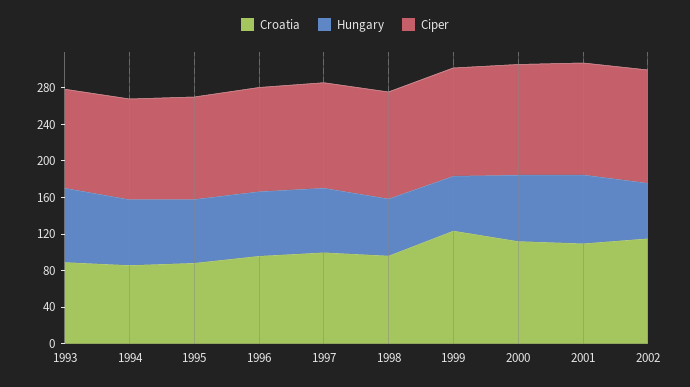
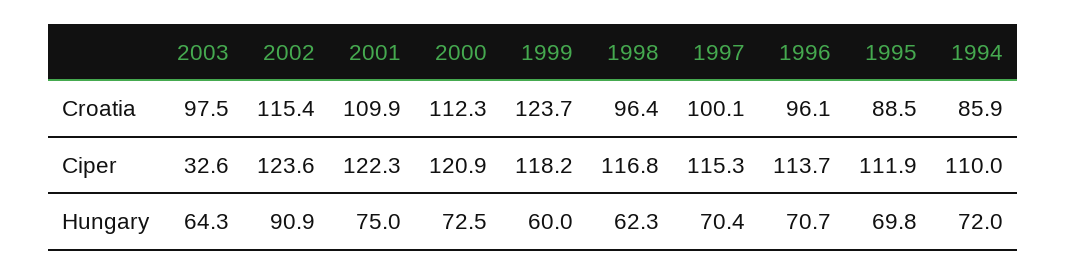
Croatia, 1993: 90 -> none
Hungary, 1993: 80 -> none
Ciper, 1993: 110 -> none
Hungary, 2002: 60 -> 90.9
Croatia, 2003: none -> 97.5
Ciper, 2003: none -> 32.6
Hungary, 2003: none -> 64.3

